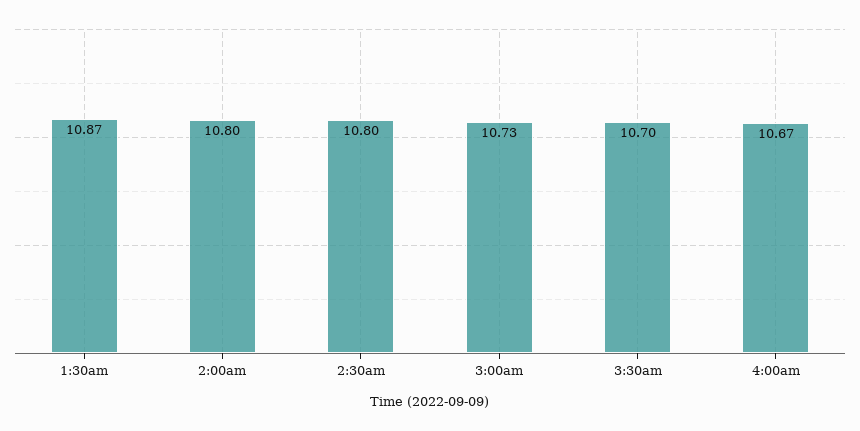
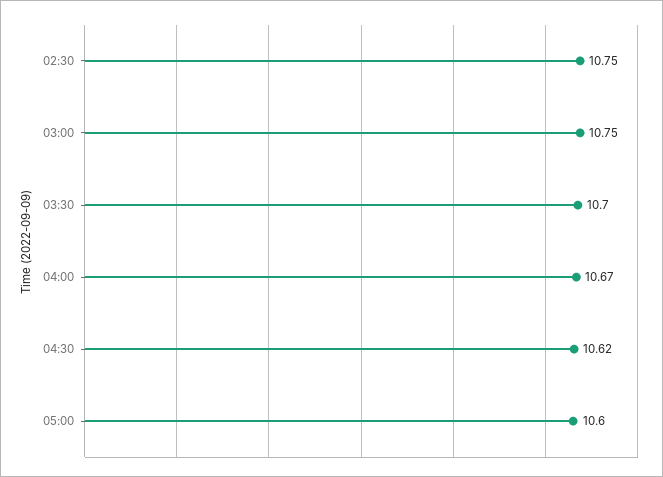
1:30am: 10.87 -> none
2:00am: 10.8 -> none
2:30am: 10.8 -> 10.75
3:00am: 10.73 -> 10.75
04:30: none -> 10.62
05:00: none -> 10.6

